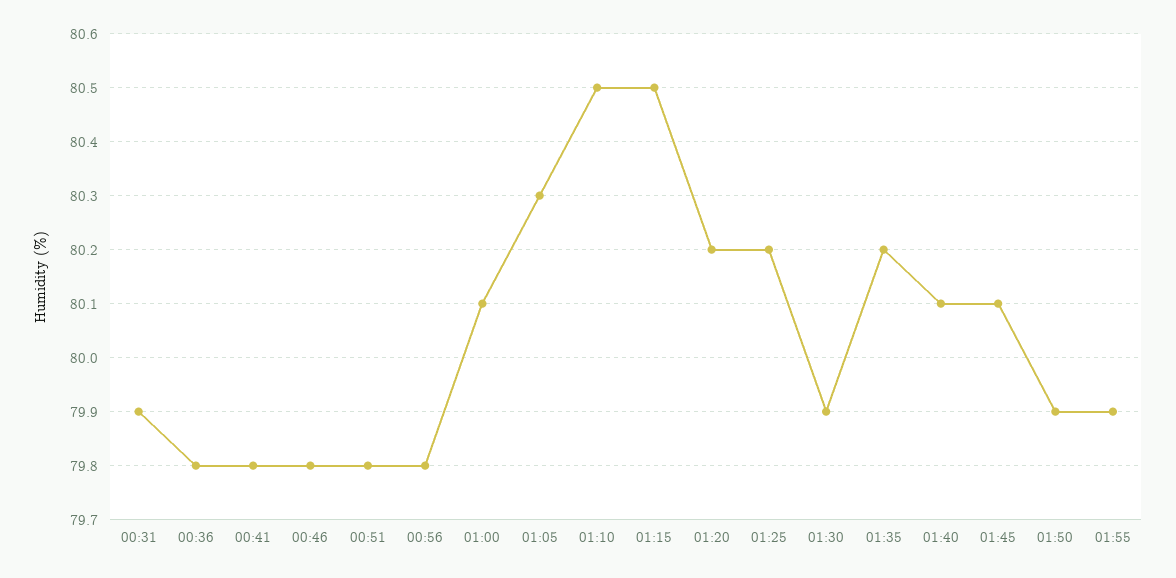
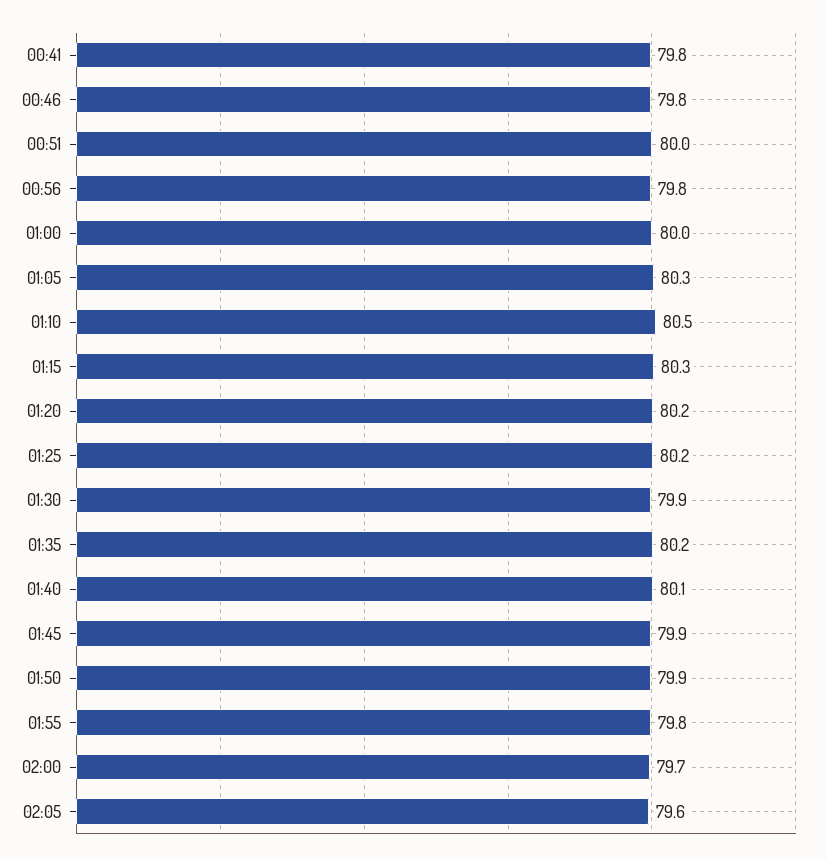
00:31: 79.9 -> none
00:36: 79.8 -> none
00:51: 79.8 -> 80
01:00: 80.1 -> 80
01:15: 80.5 -> 80.3
01:45: 80.1 -> 79.9
01:55: 79.9 -> 79.8
02:00: none -> 79.7
02:05: none -> 79.6

